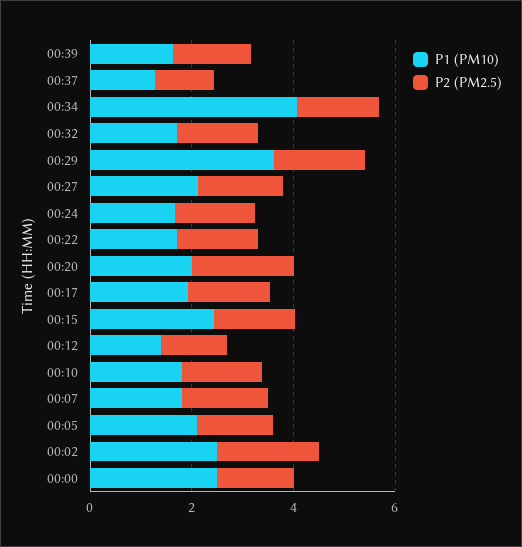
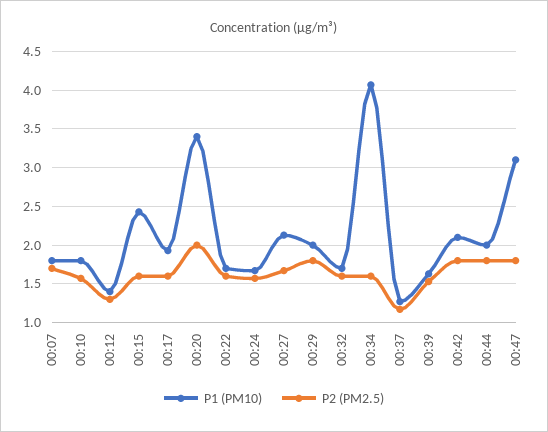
P1 (PM10), 00:29: 3.5 -> 2
P1 (PM10), 00:20: 2 -> 3.4
P1 (PM10), 00:05: 2 -> none
P2 (PM2.5), 00:05: 1.5 -> none
P1 (PM10), 00:02: 2.5 -> none
P2 (PM2.5), 00:02: 2 -> none
P1 (PM10), 00:00: 2.5 -> none
P2 (PM2.5), 00:00: 1.5 -> none
P1 (PM10), 00:42: none -> 2.1
P2 (PM2.5), 00:42: none -> 1.8
P1 (PM10), 00:44: none -> 2
P2 (PM2.5), 00:44: none -> 1.8
P1 (PM10), 00:47: none -> 3.1
P2 (PM2.5), 00:47: none -> 1.8

